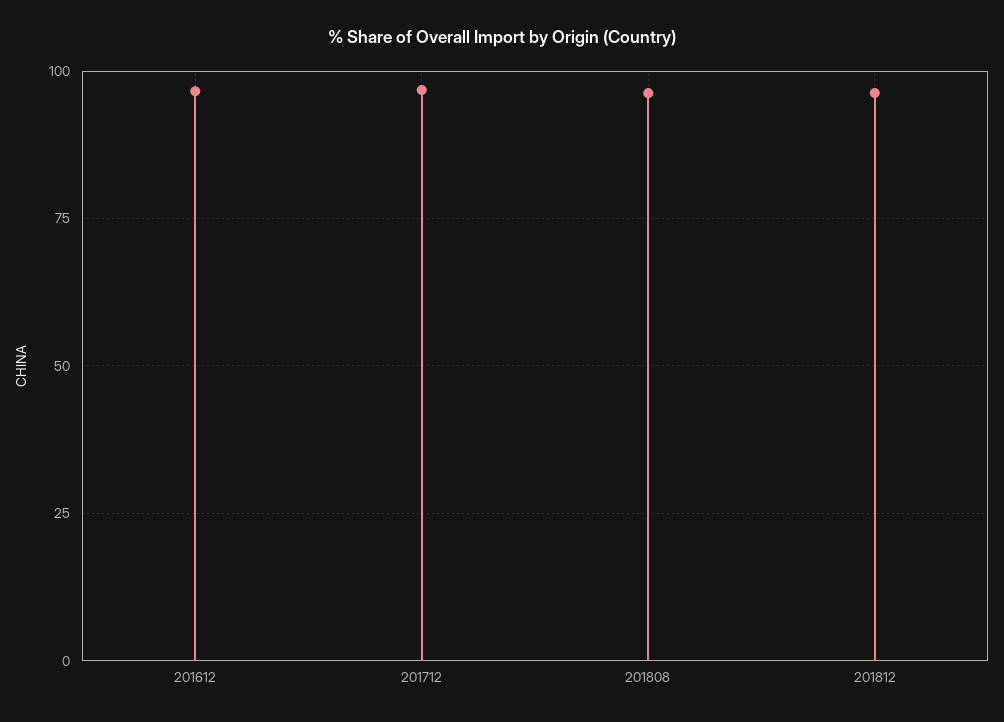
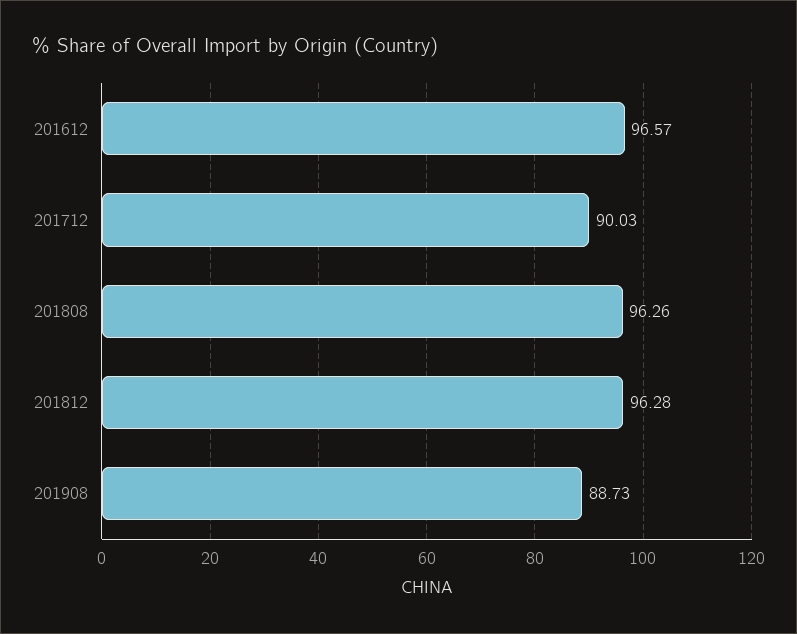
201712: 97.5 -> 90.03
201908: none -> 88.73

